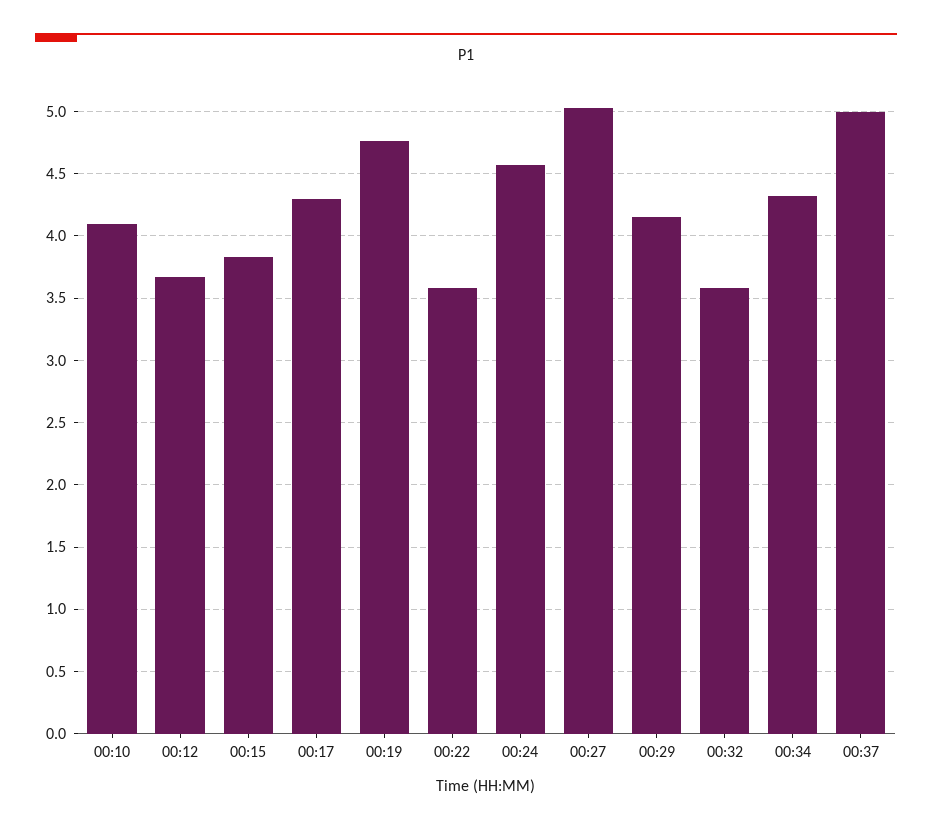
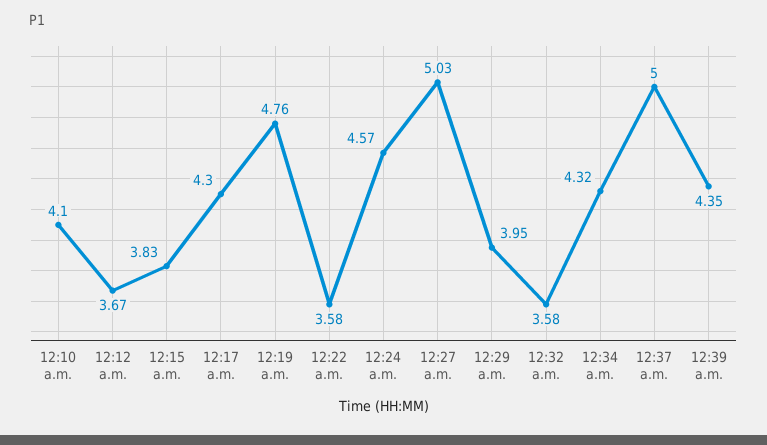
00:29: 4.15 -> 3.95
12:39 a.m.: none -> 4.35

